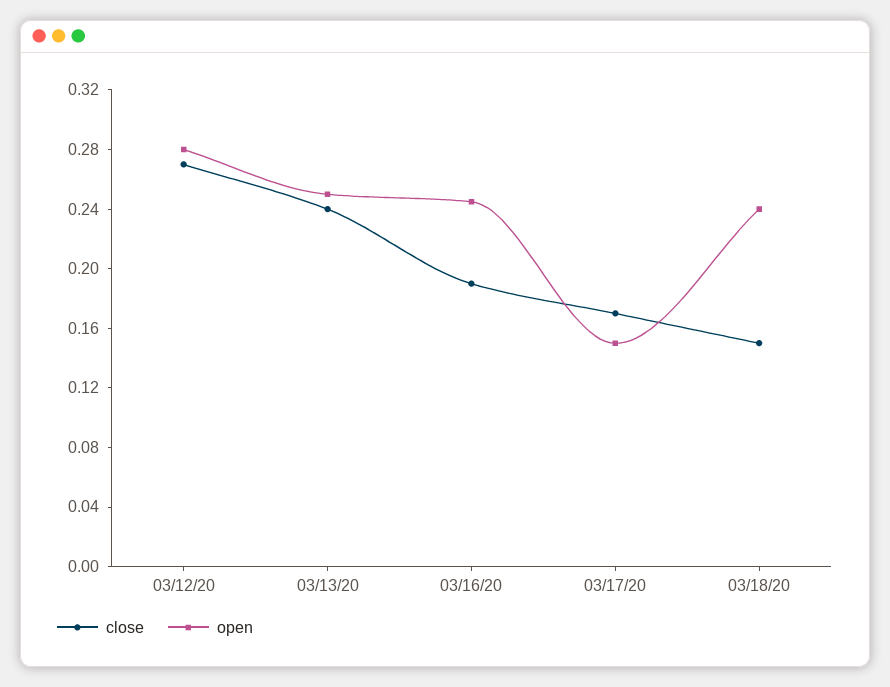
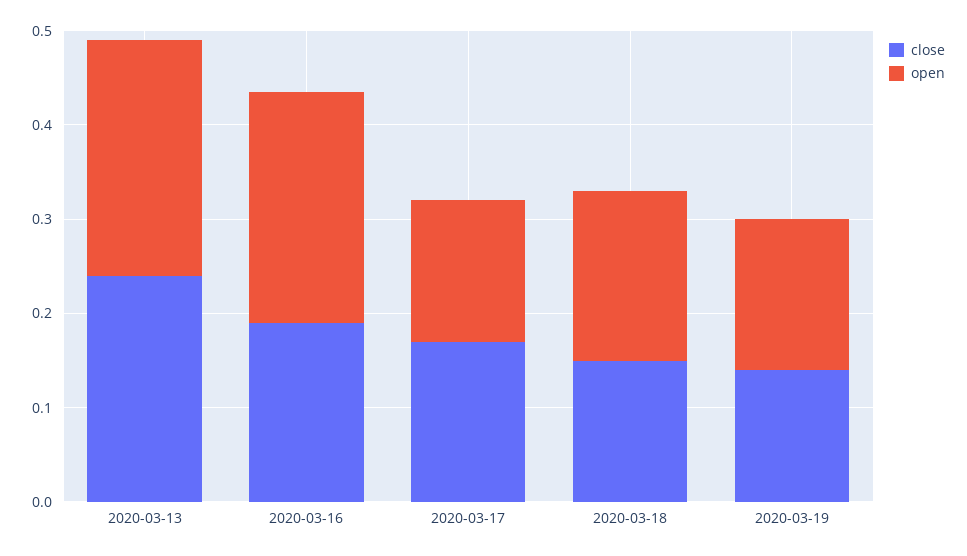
close, 03/12/20: 0.27 -> none
open, 03/12/20: 0.28 -> none
open, 03/18/20: 0.24 -> 0.18
close, 2020-03-19: none -> 0.14
open, 2020-03-19: none -> 0.16

